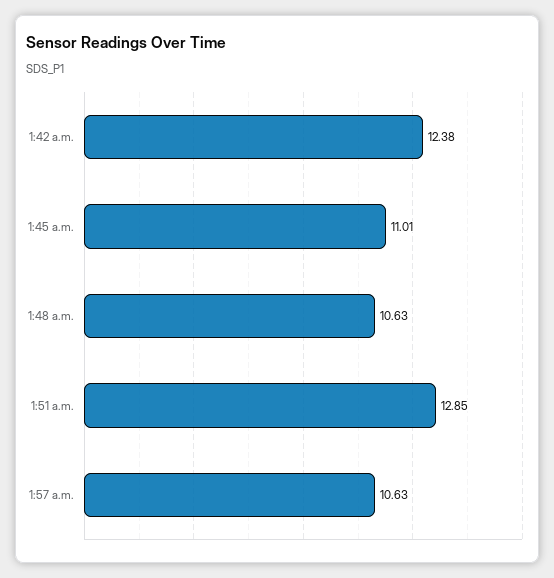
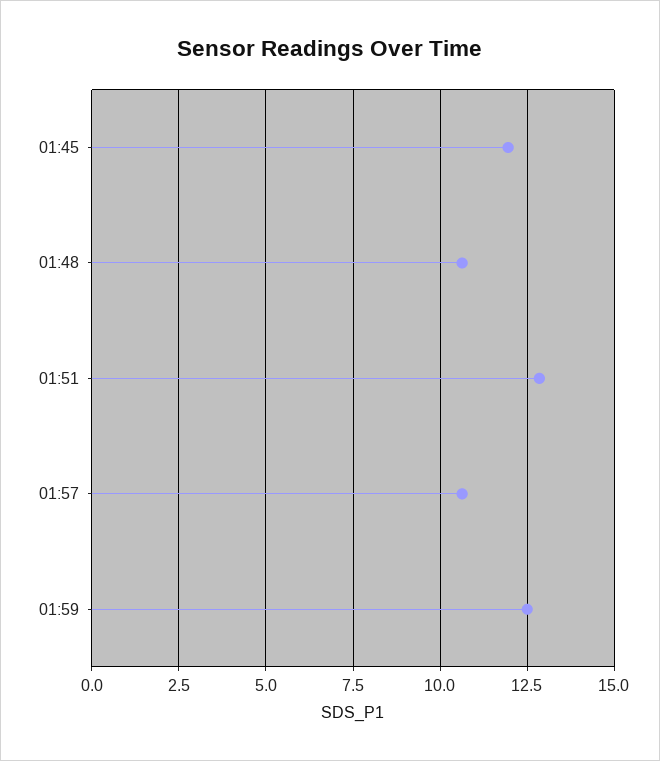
1:42 a.m.: 12.38 -> none
1:45 a.m.: 11.01 -> 12
01:59: none -> 12.5

